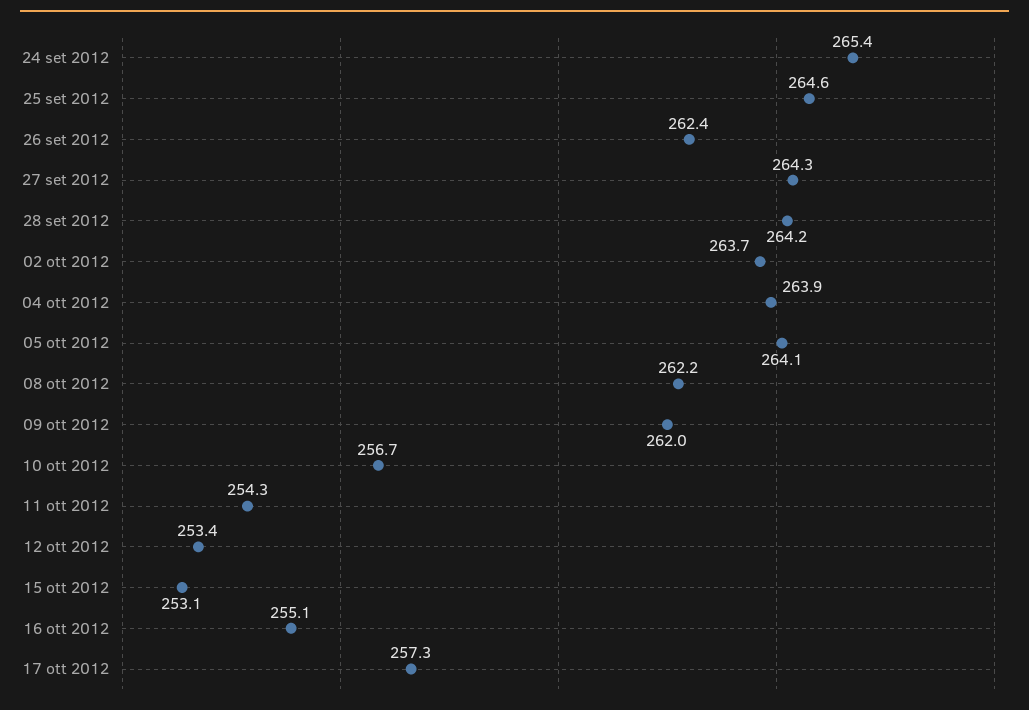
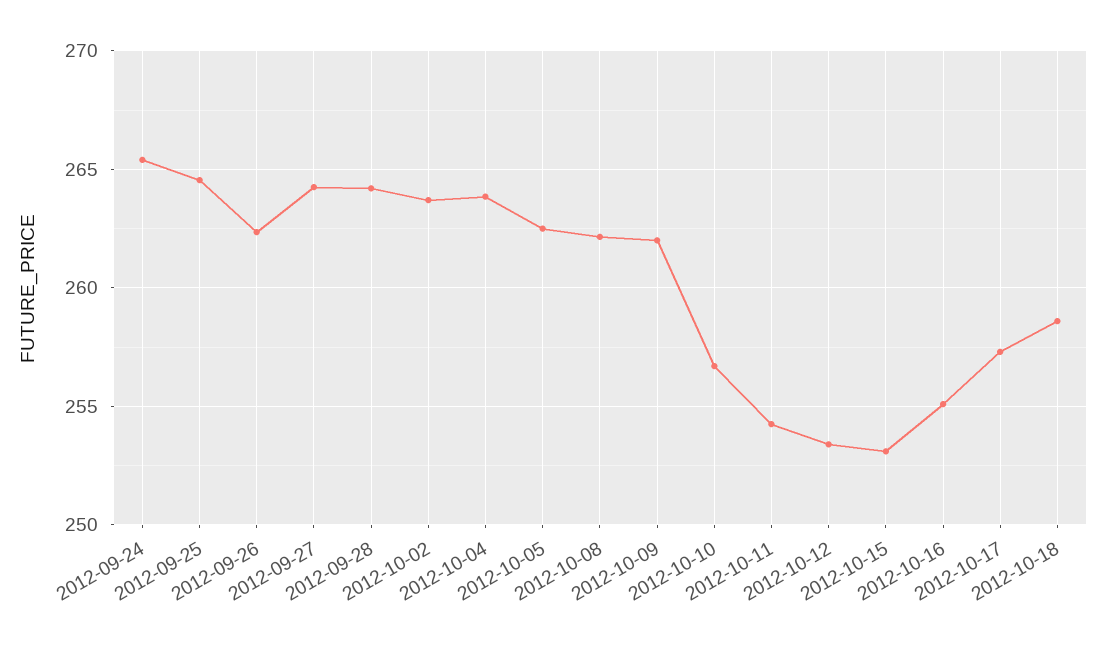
05 ott 2012: 264.1 -> 262.5
2012-10-18: none -> 258.5

